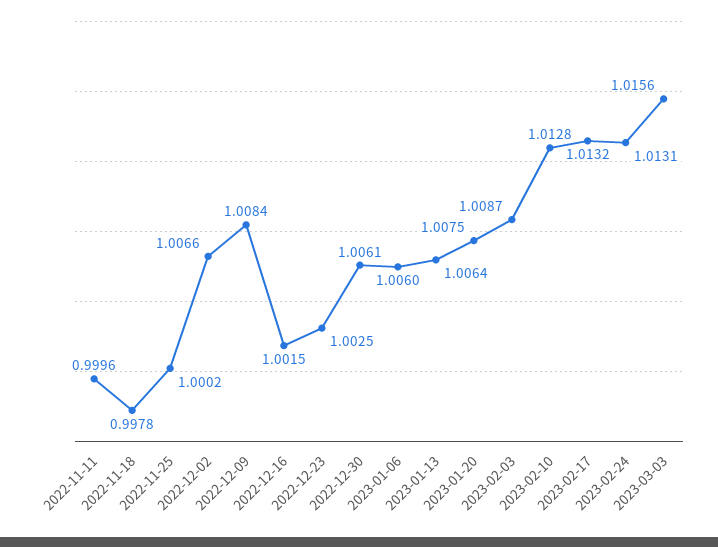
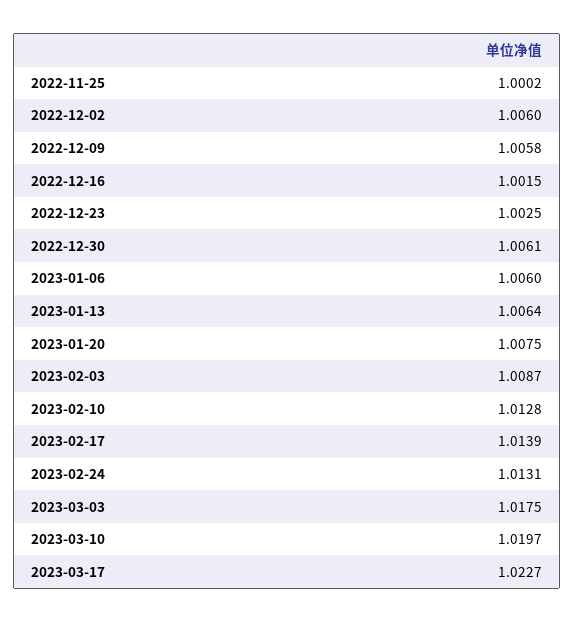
2022-11-11: 0.9996 -> none
2022-11-18: 0.9978 -> none
2022-12-02: 1.0066 -> 1.006
2022-12-09: 1.0084 -> 1.0058
2023-02-17: 1.0132 -> 1.0139
2023-03-03: 1.0156 -> 1.0175
2023-03-10: none -> 1.0197
2023-03-17: none -> 1.0227

